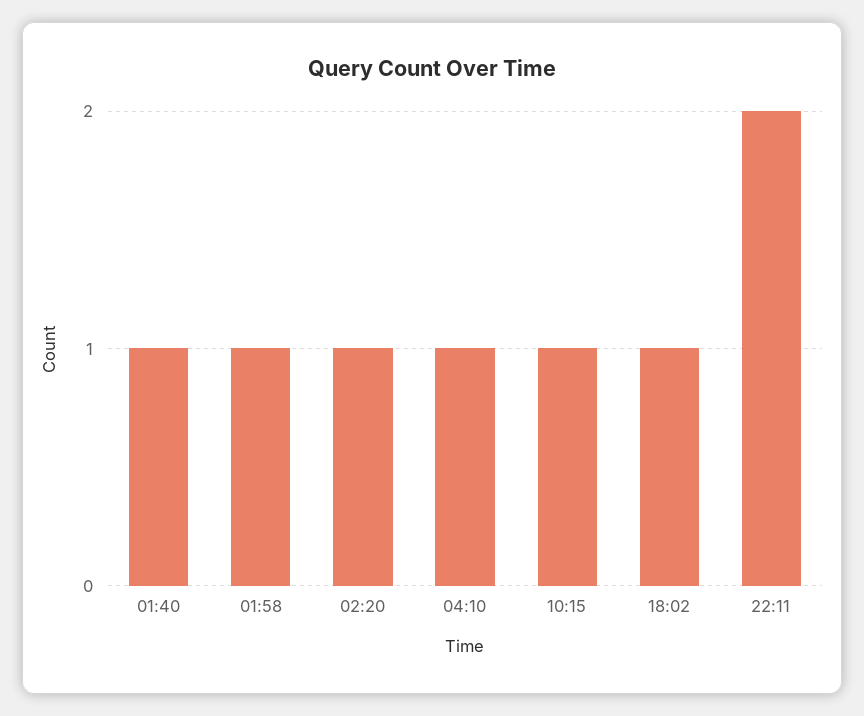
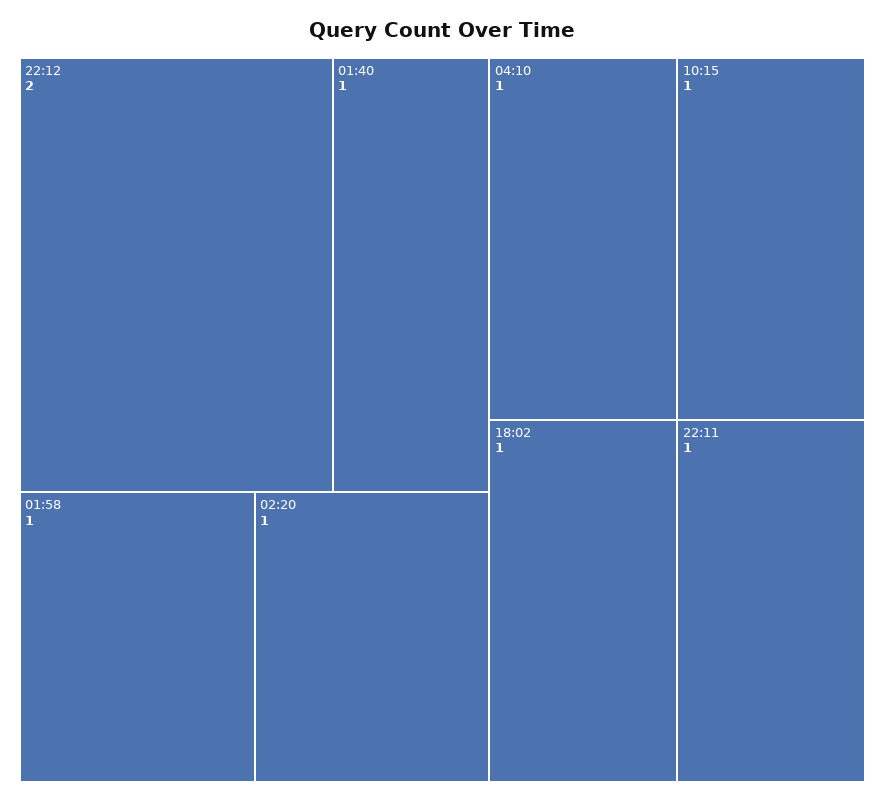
22:11: 2 -> 1
22:12: none -> 2

